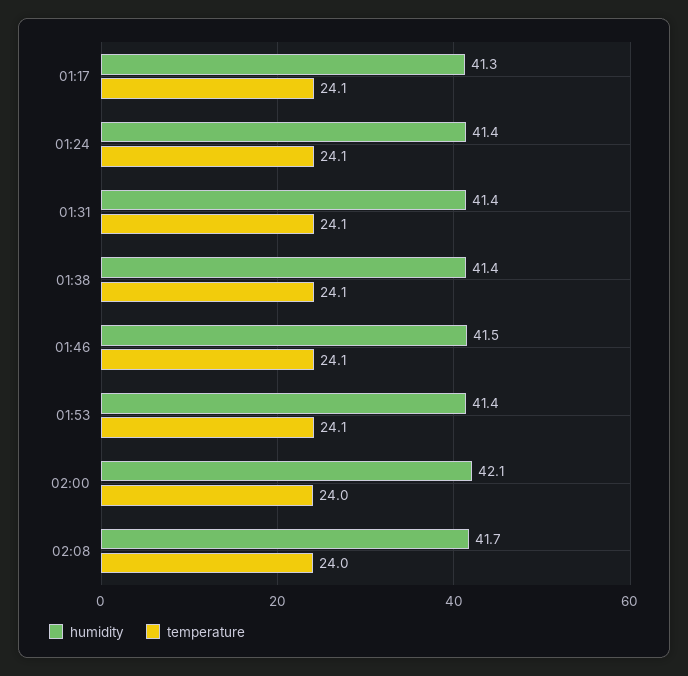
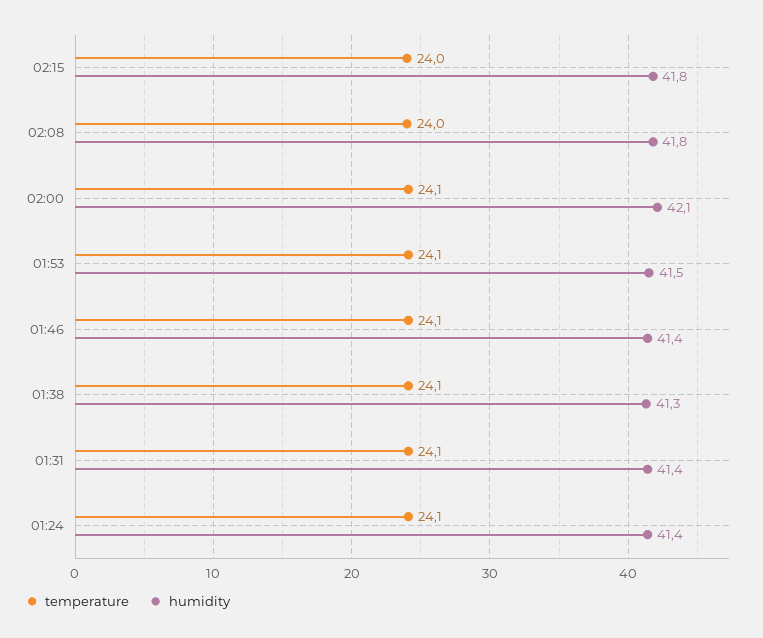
humidity, 01:17: 41.3 -> none
temperature, 01:17: 24.1 -> none
humidity, 01:38: 41.4 -> 41.3
humidity, 01:46: 41.5 -> 41.4
humidity, 01:53: 41.4 -> 41.5
temperature, 02:00: 24 -> 24.1
humidity, 02:08: 41.7 -> 41.8
temperature, 02:15: none -> 24
humidity, 02:15: none -> 41.8

